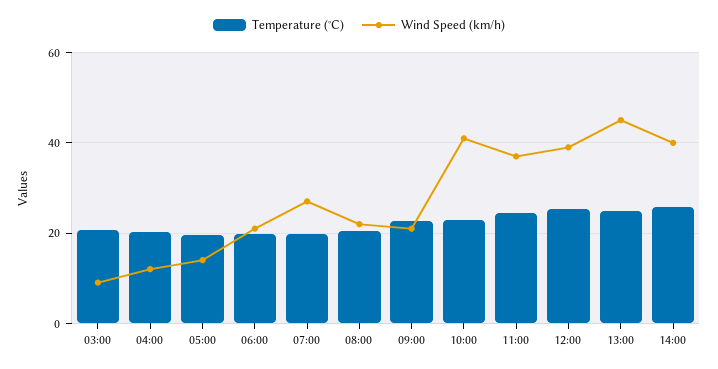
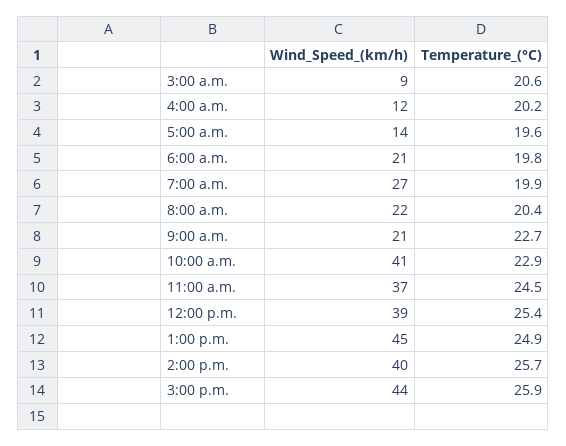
Wind Speed (km/h), 3:00 p.m.: none -> 44
Temperature (°C), 3:00 p.m.: none -> 25.9

